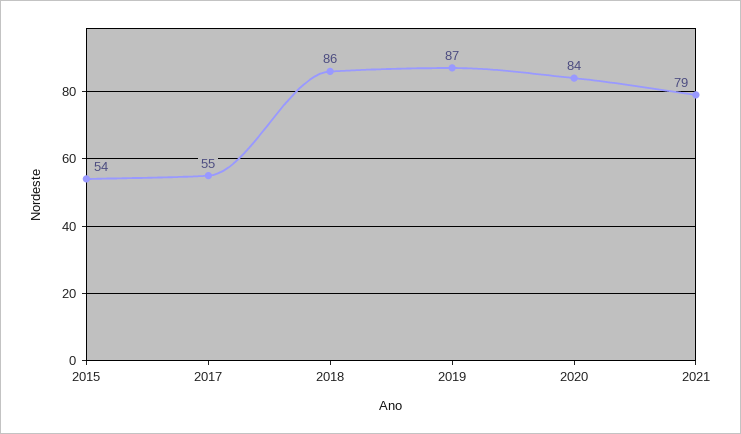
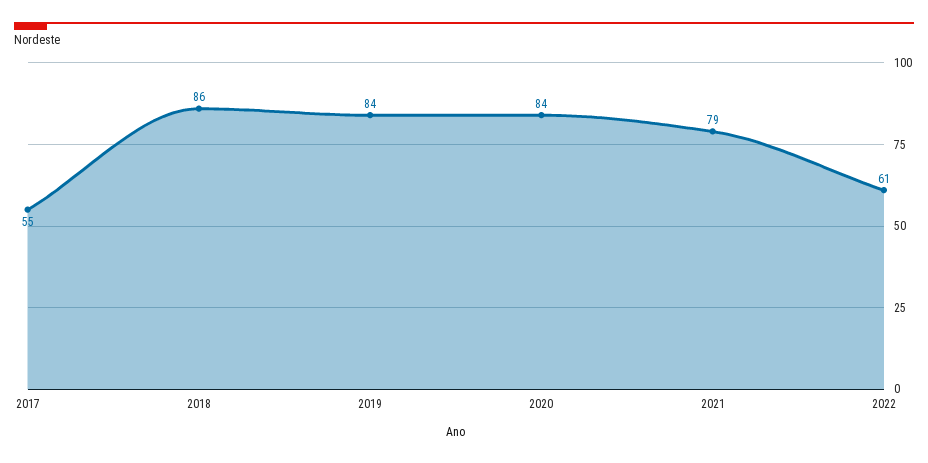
2015: 54 -> none
2019: 87 -> 84
2022: none -> 61

